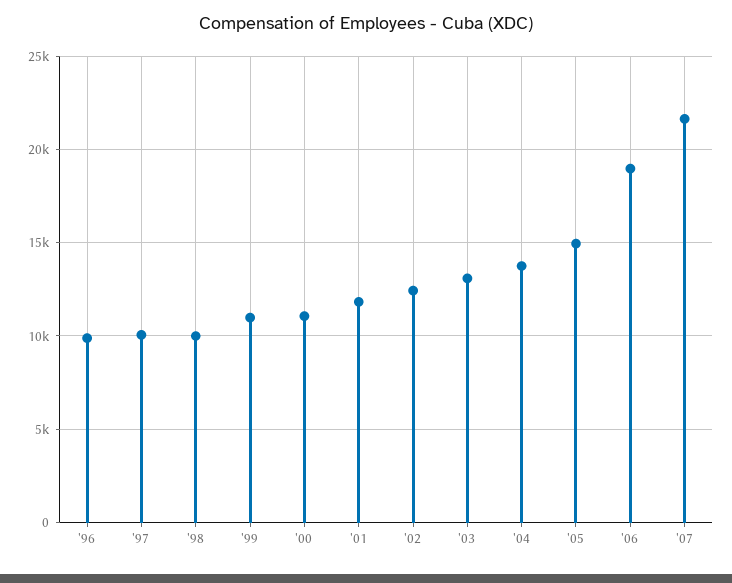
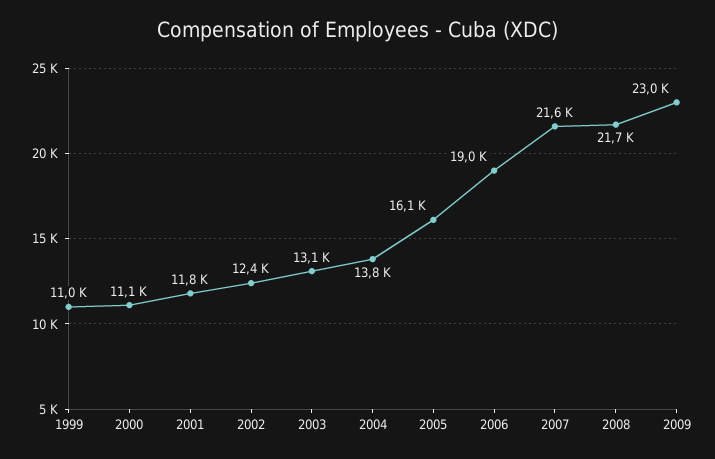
'96: 10000 -> none
'97: 10000 -> none
'98: 10000 -> none
'05: 15000 -> 16100
2008: none -> 21700
2009: none -> 23000

